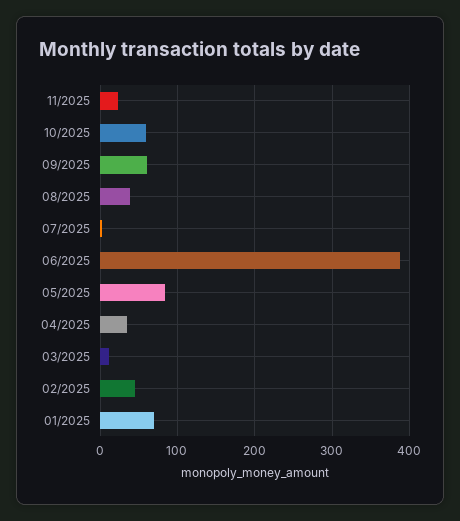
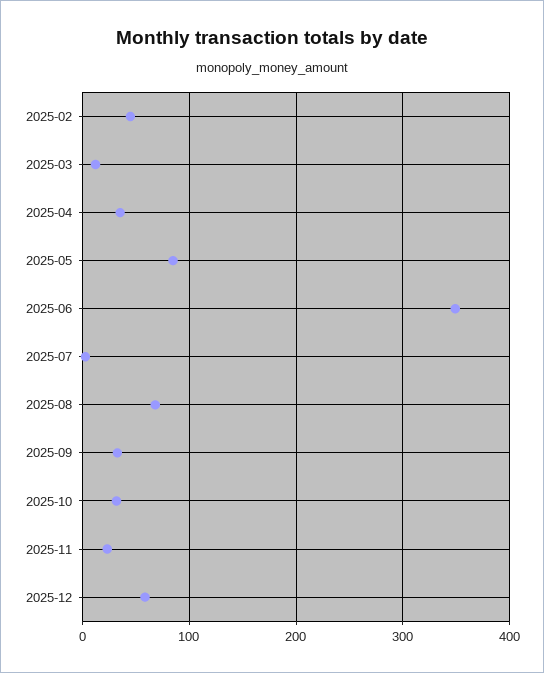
10/2025: 60 -> 30
09/2025: 60 -> 30
08/2025: 40 -> 70
06/2025: 390 -> 350
01/2025: 70 -> none
2025-12: none -> 60

